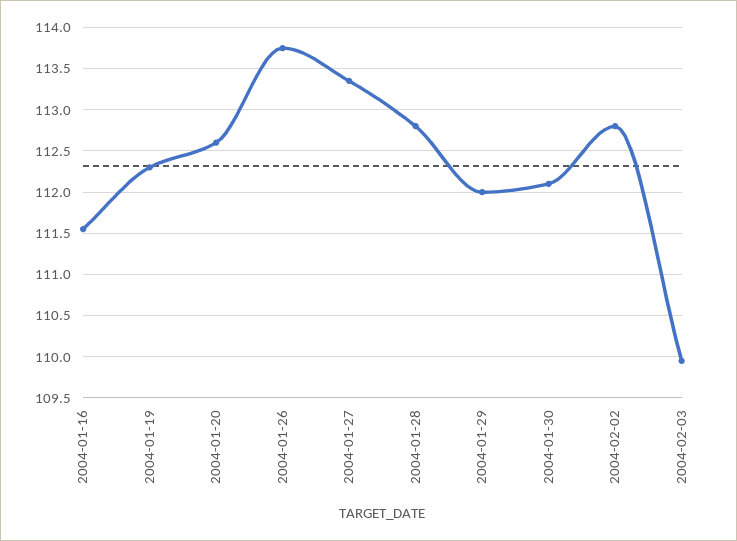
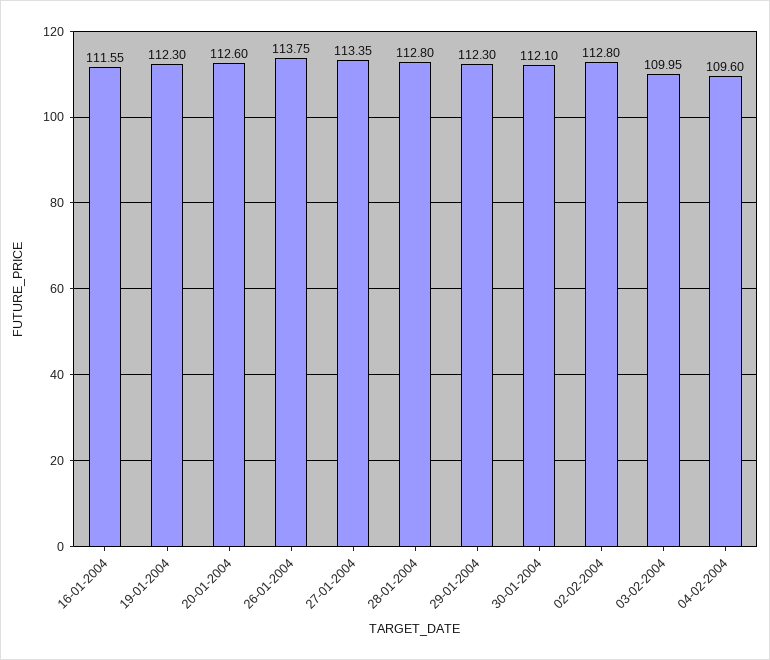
2004-01-29: 112 -> 112.3
04-02-2004: none -> 109.6

